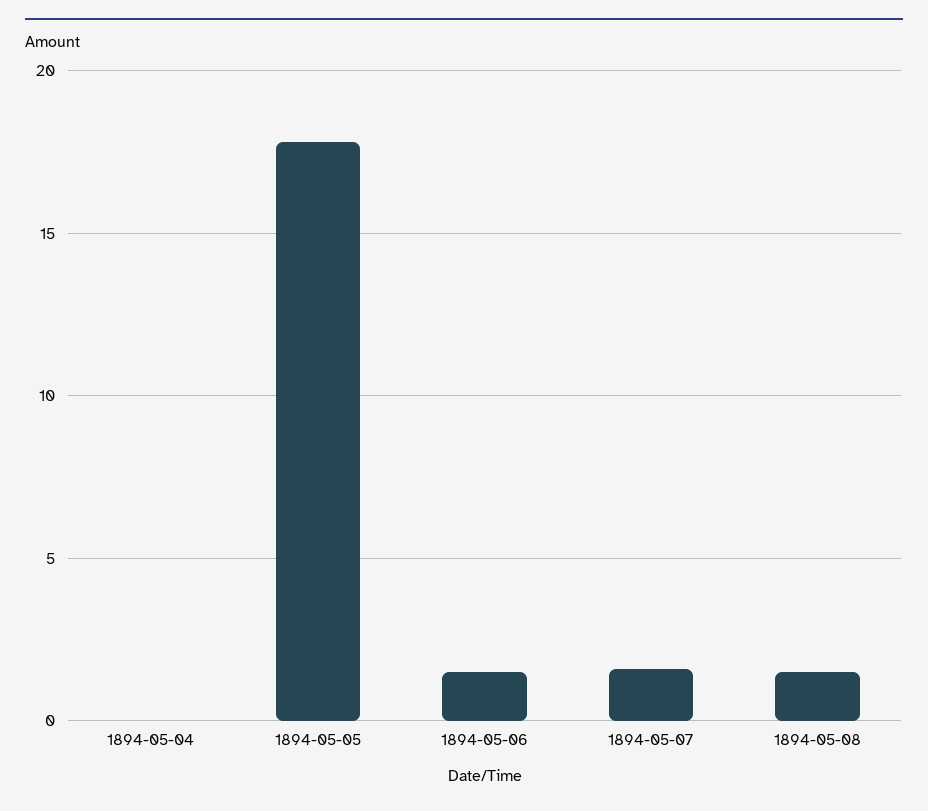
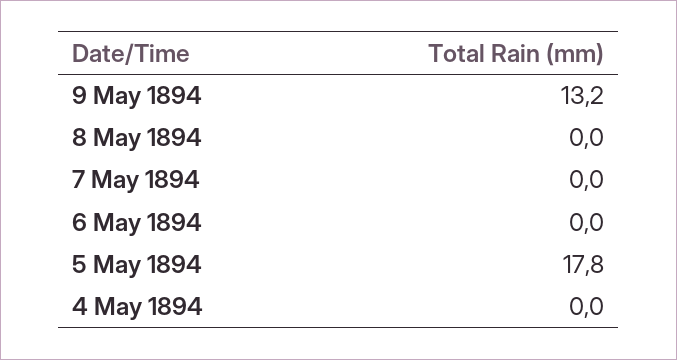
1894-05-06: 1.5 -> 0
1894-05-07: 1.5 -> 0
1894-05-08: 1.5 -> 0
9 May 1894: none -> 13.2

